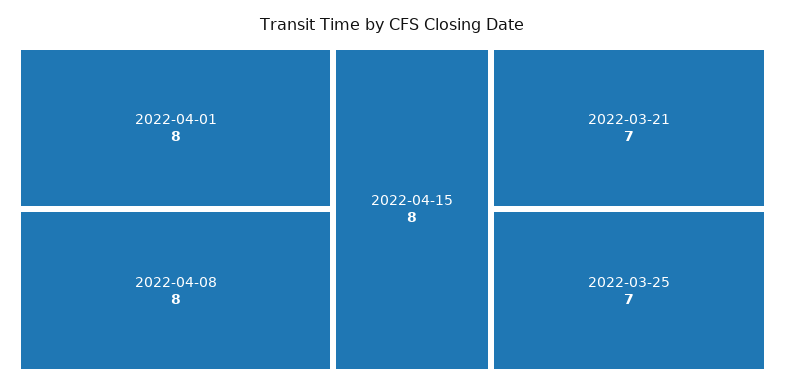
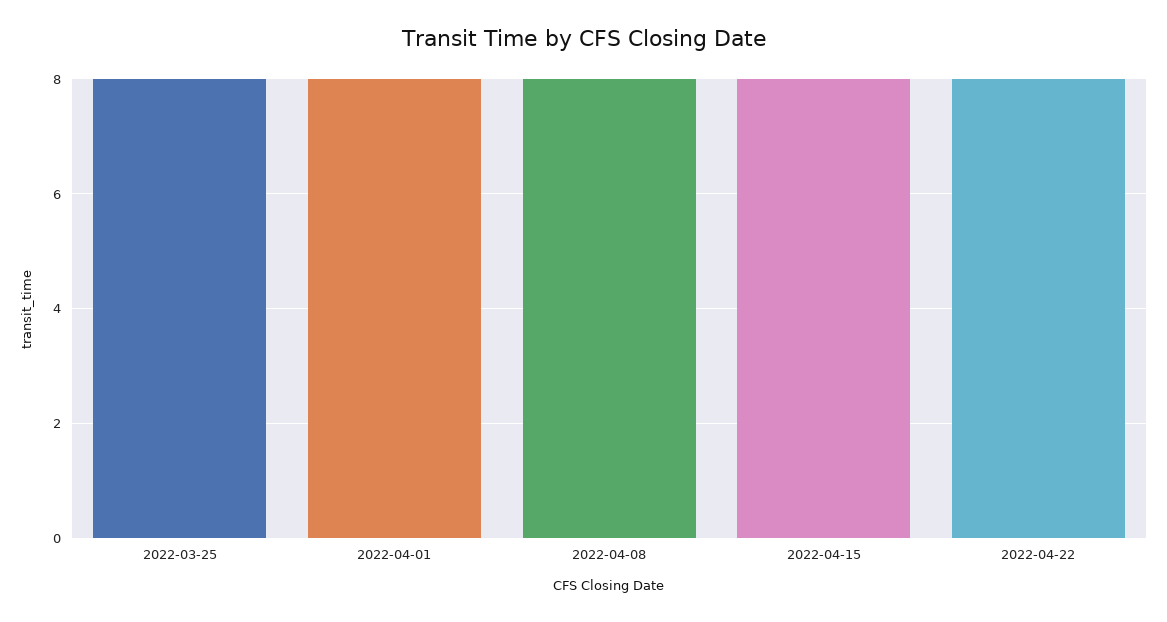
2022-03-21: 7 -> none
2022-03-25: 7 -> 8
2022-04-22: none -> 8

